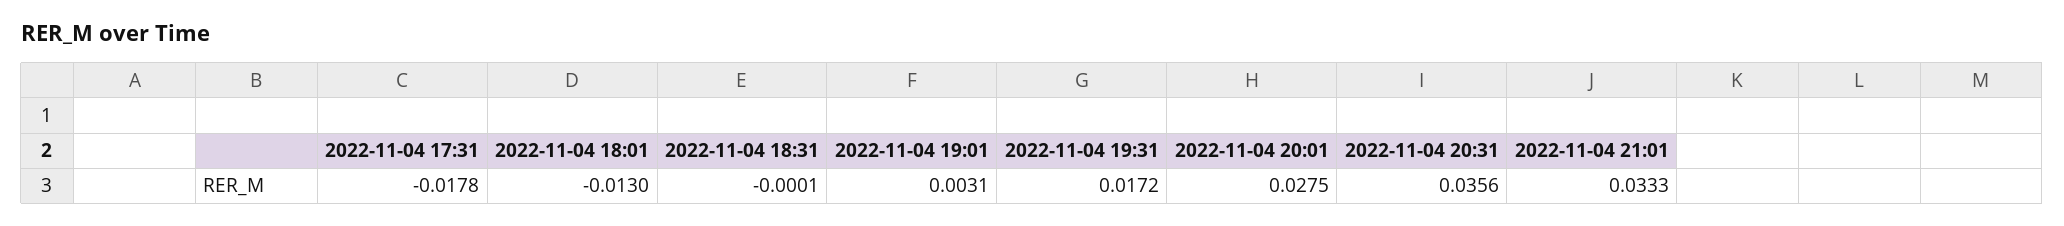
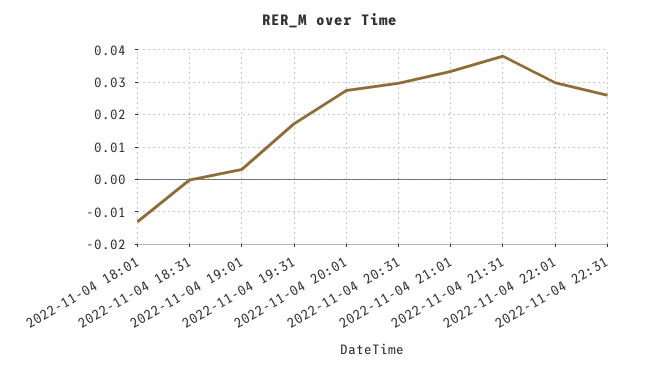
2022-11-04 17:31: -0.0178 -> none
2022-11-04 20:31: 0.0356 -> 0.03
2022-11-04 21:31: none -> 0.038
2022-11-04 22:01: none -> 0.03
2022-11-04 22:31: none -> 0.026

